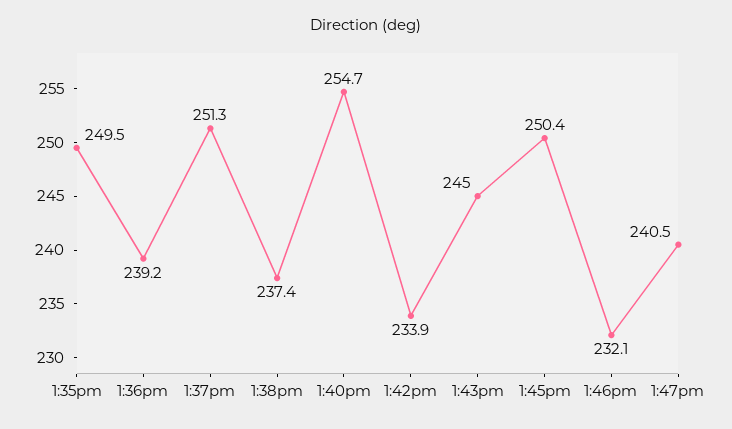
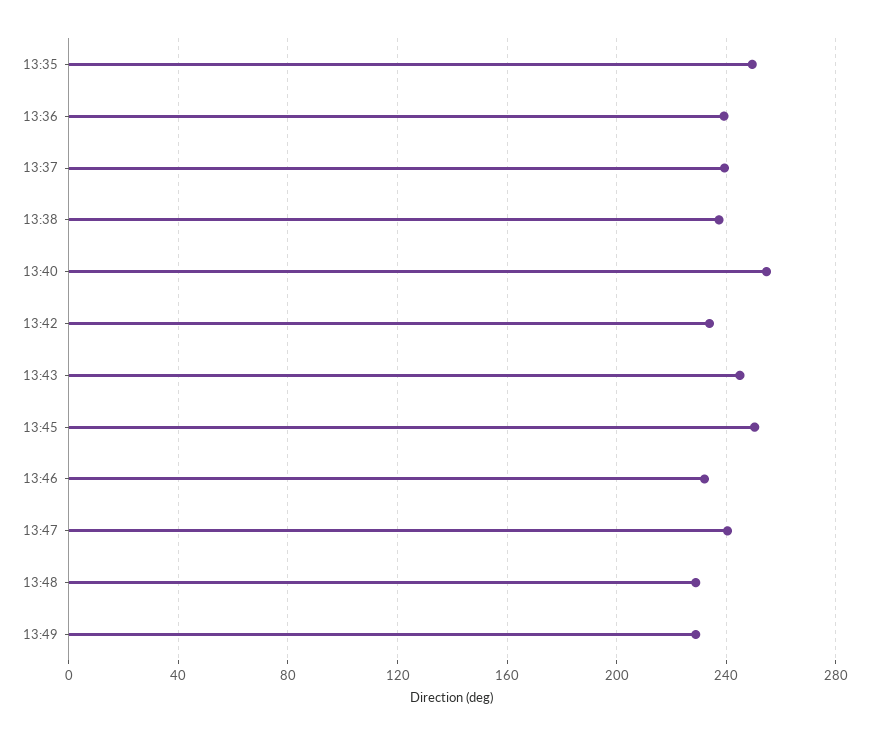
1:37pm: 251.3 -> 240
13:48: none -> 230
13:49: none -> 230

